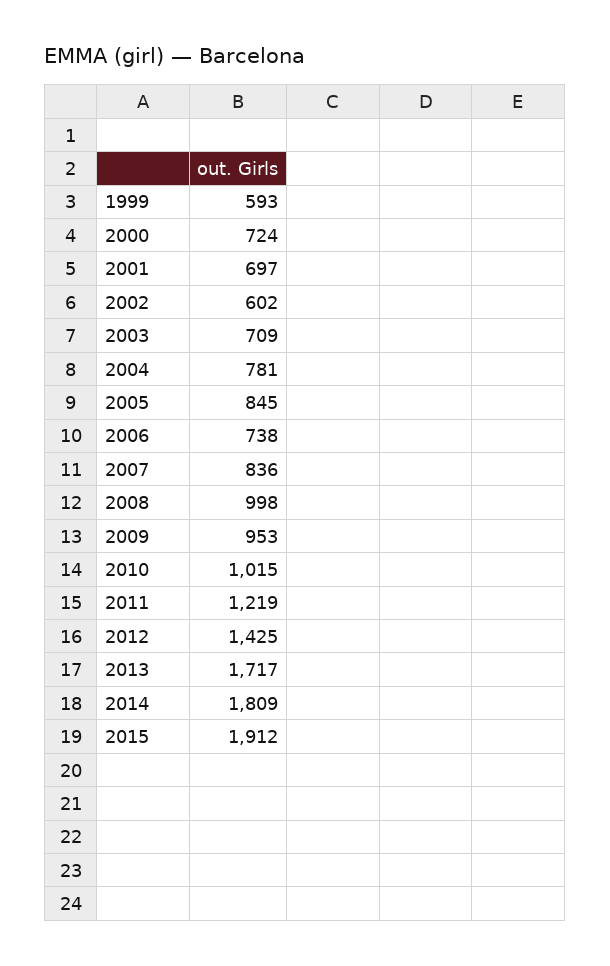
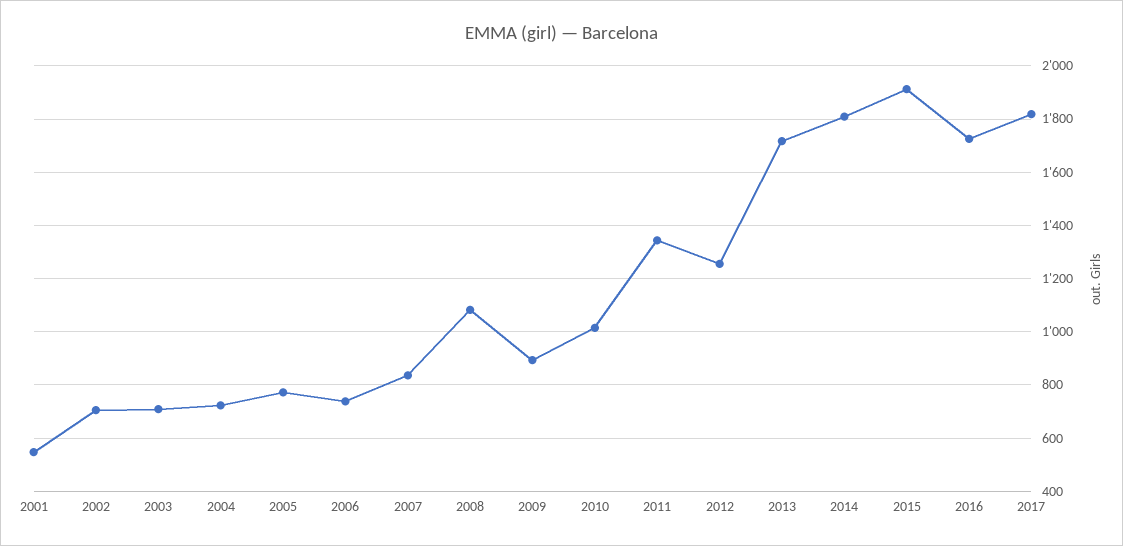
1999: 593 -> none
2000: 724 -> none
2001: 697 -> 550
2002: 602 -> 700
2004: 781 -> 725
2005: 845 -> 775
2008: 998 -> 1075
2009: 953 -> 900
2011: 1219 -> 1350
2012: 1425 -> 1250
2016: none -> 1725
2017: none -> 1825

